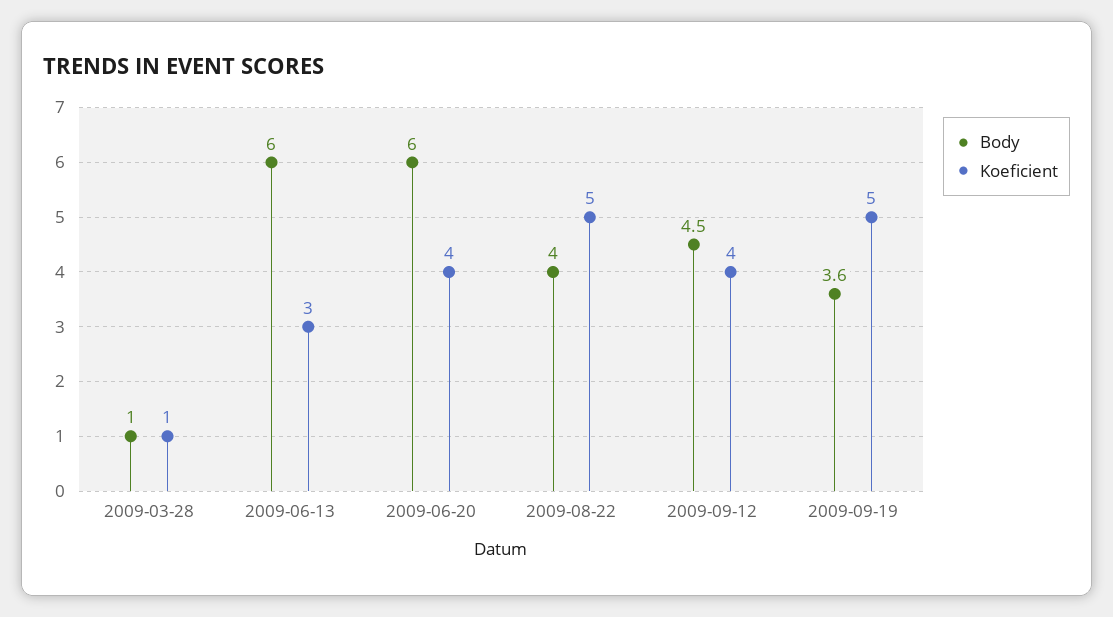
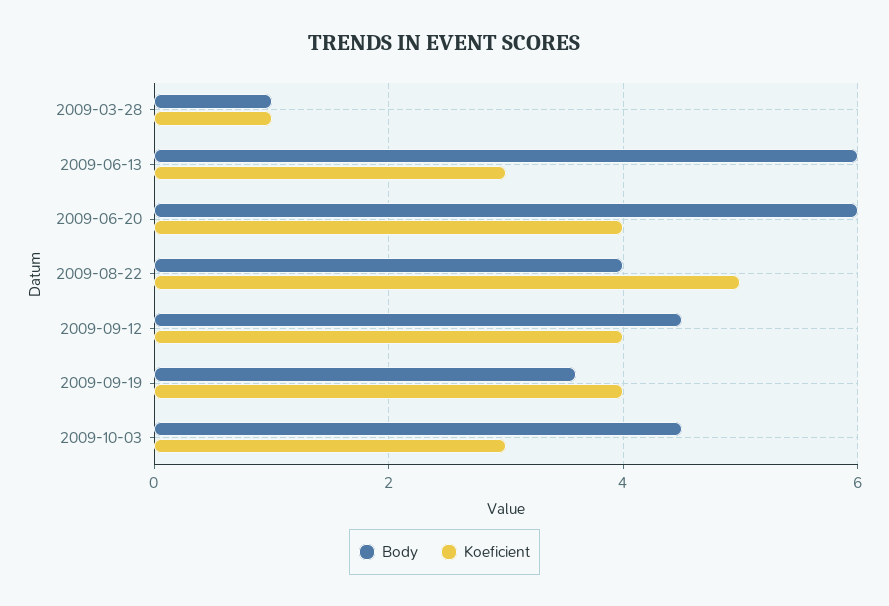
Koeficient, 2009-09-19: 5 -> 4
Body, 2009-10-03: none -> 4.5
Koeficient, 2009-10-03: none -> 3

